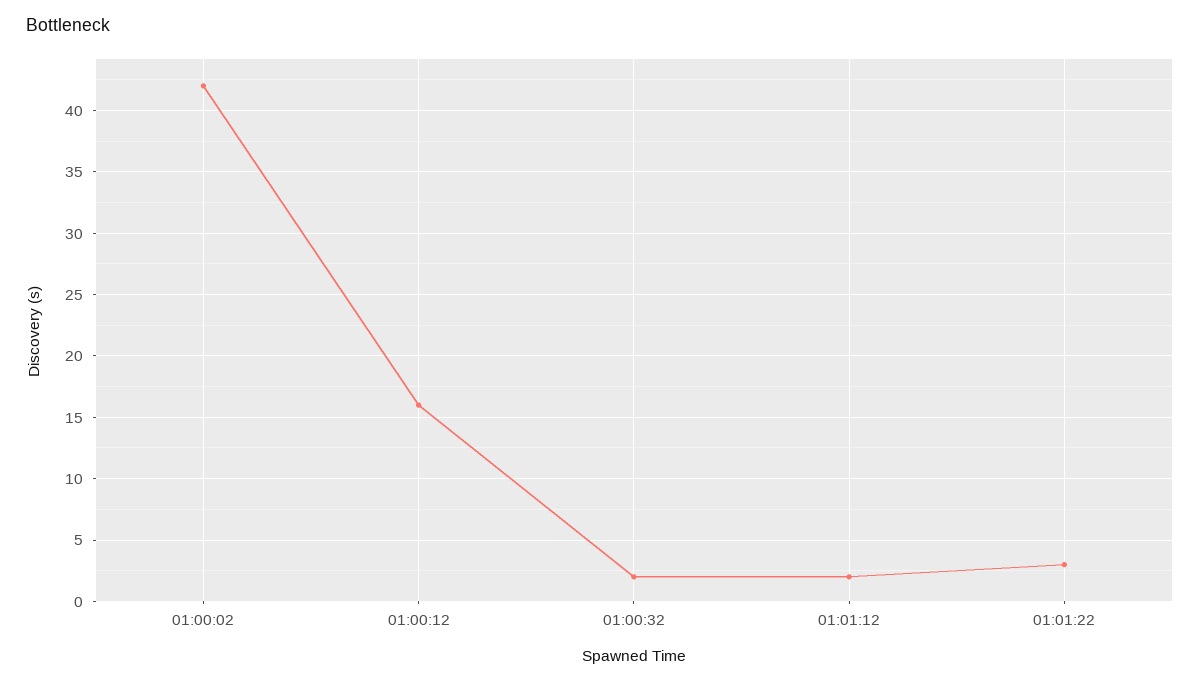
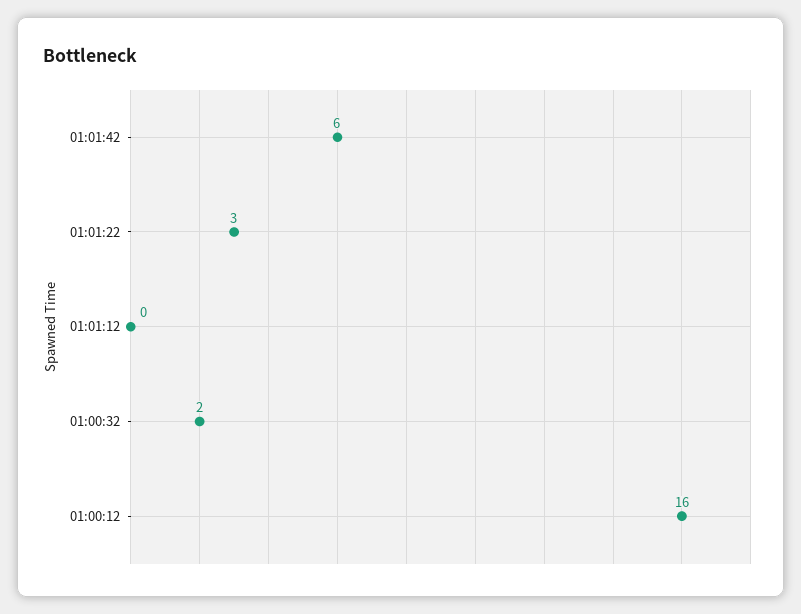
01:00:02: 42 -> none
01:01:12: 2 -> 0
01:01:42: none -> 6

